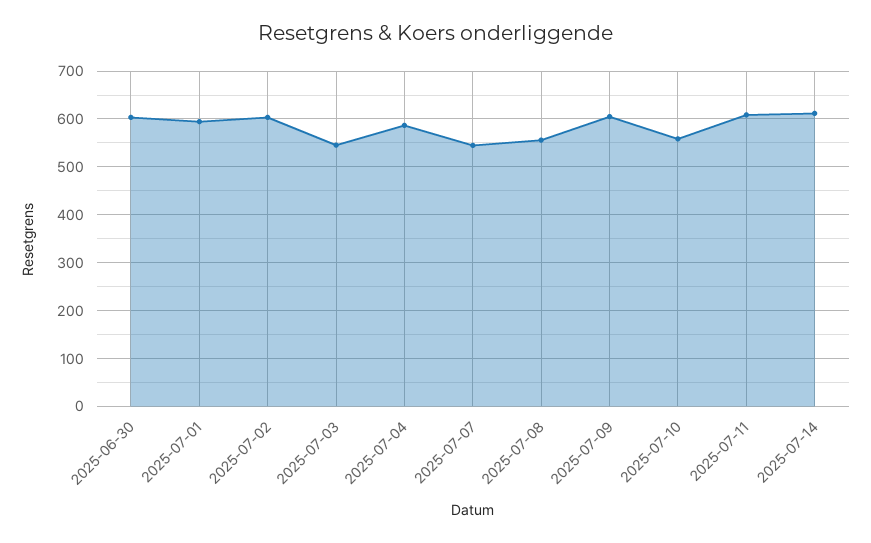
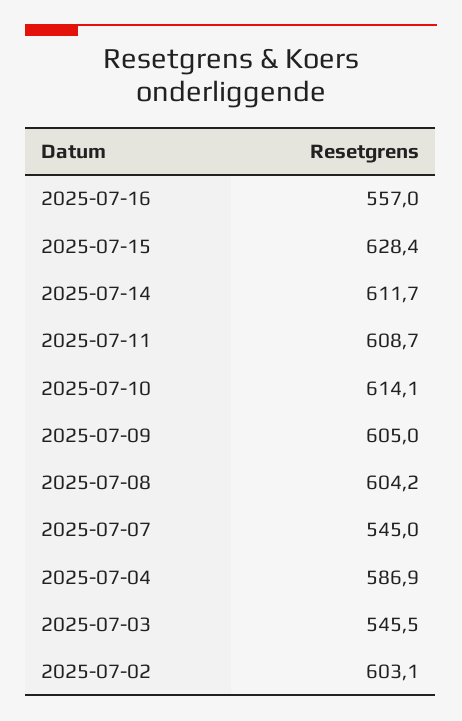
2025-06-30: 600 -> none
2025-07-01: 600 -> none
2025-07-08: 560 -> 604.2
2025-07-10: 560 -> 614.1
2025-07-16: none -> 557
2025-07-15: none -> 628.4

